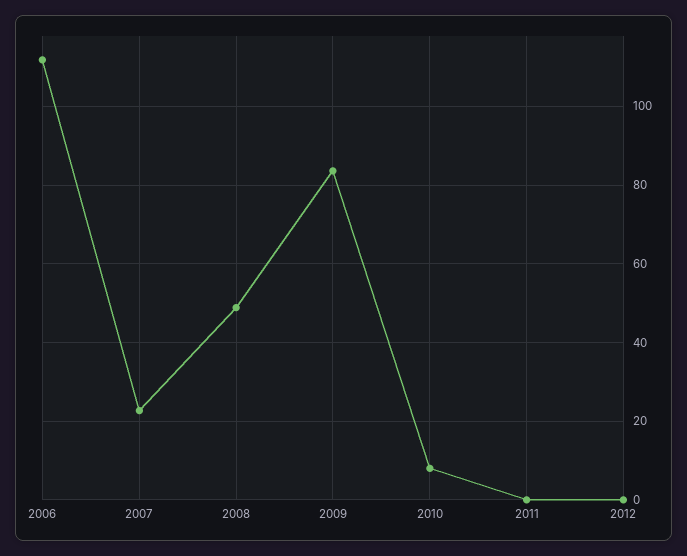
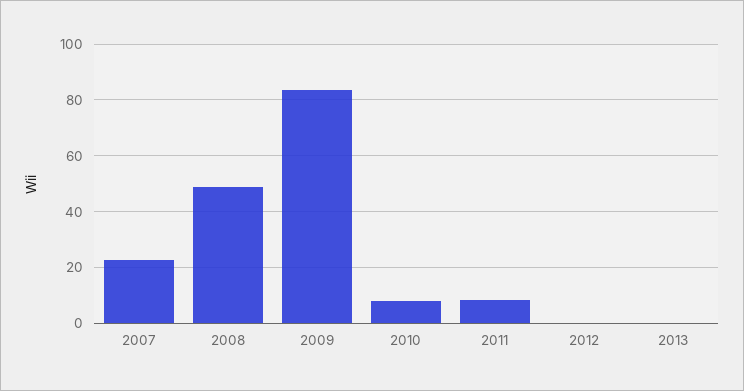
2006: 112 -> none
2011: 0 -> 7.5
2013: none -> 0

